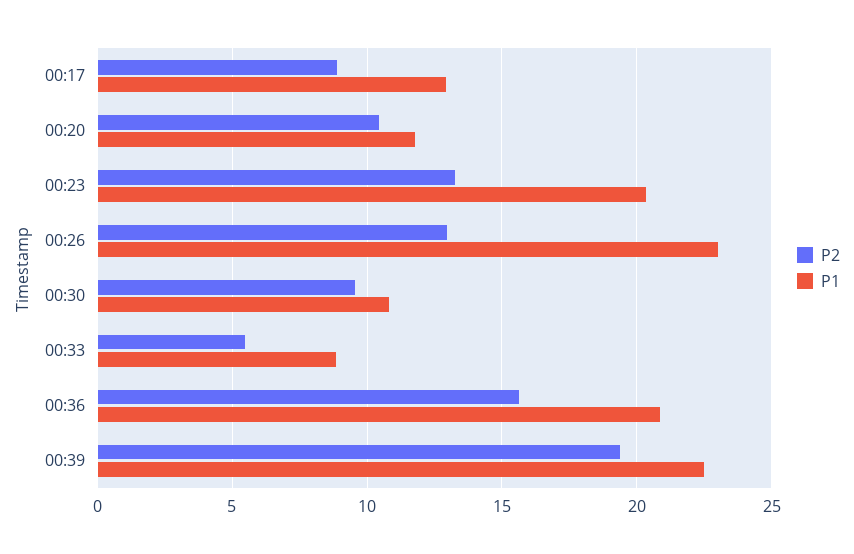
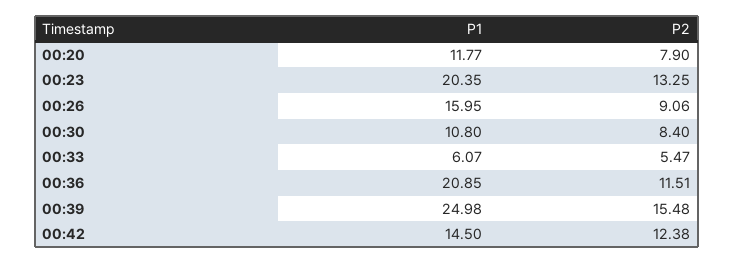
P2, 00:17: 9 -> none
P1, 00:17: 13 -> none
P2, 00:20: 10.5 -> 7.9
P2, 00:26: 13 -> 9.06
P1, 00:26: 23 -> 15.95
P2, 00:30: 9.5 -> 8.4
P1, 00:33: 9 -> 6.07
P2, 00:36: 15.5 -> 11.51
P2, 00:39: 19.5 -> 15.48
P1, 00:39: 22.5 -> 24.98
P1, 00:42: none -> 14.5
P2, 00:42: none -> 12.38

